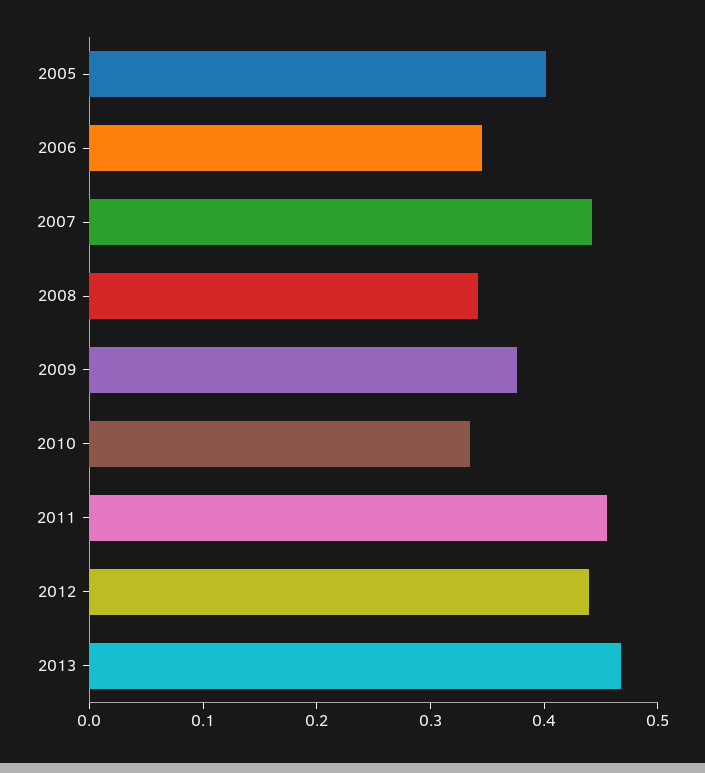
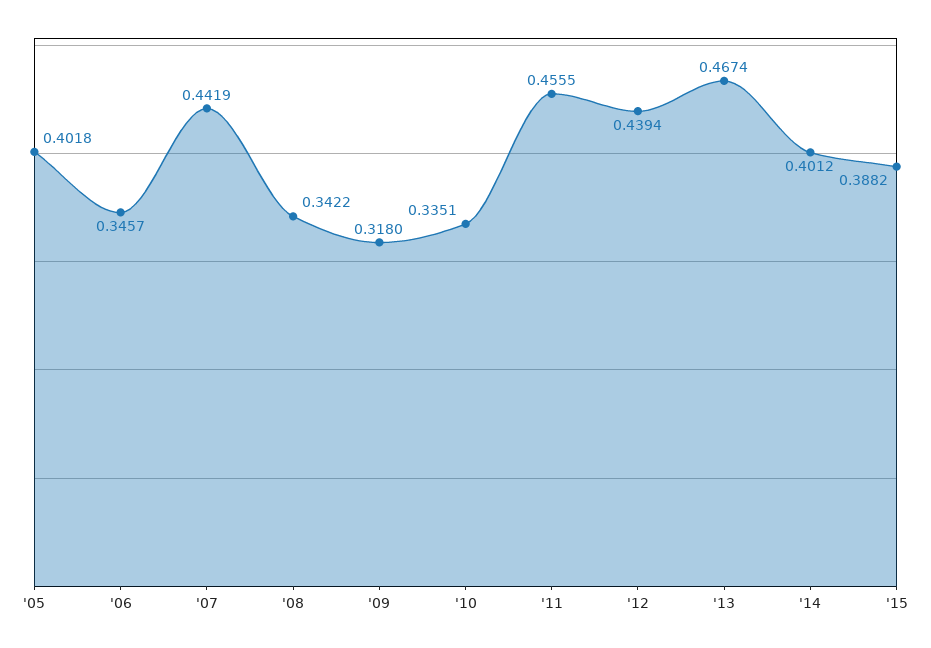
2009: 0.38 -> 0.318
'14: none -> 0.4012
'15: none -> 0.3882

